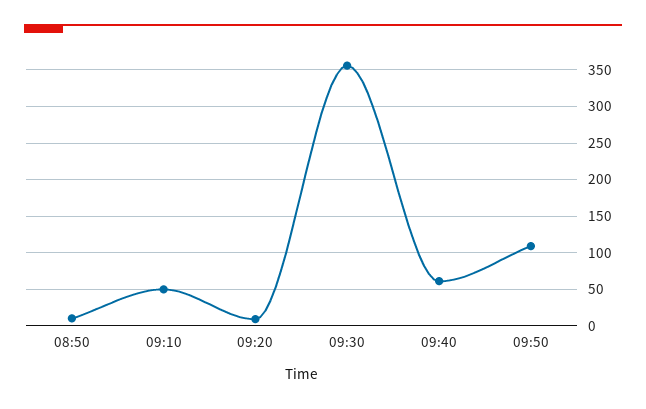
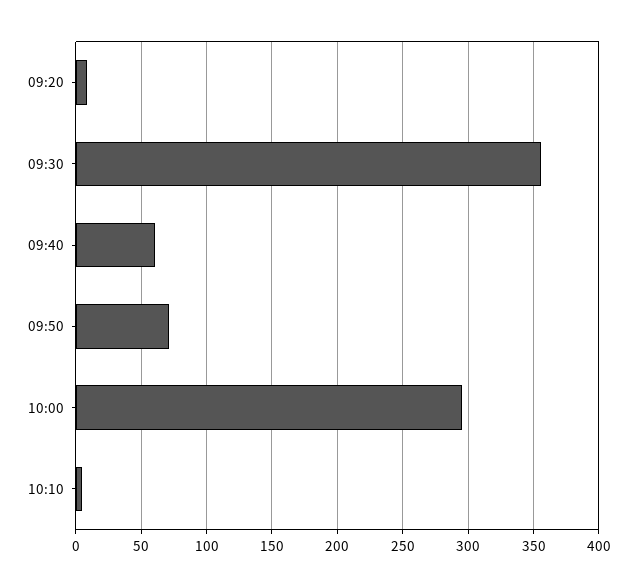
08:50: 10 -> none
09:10: 50 -> none
09:50: 110 -> 70
10:00: none -> 295
10:10: none -> 5

